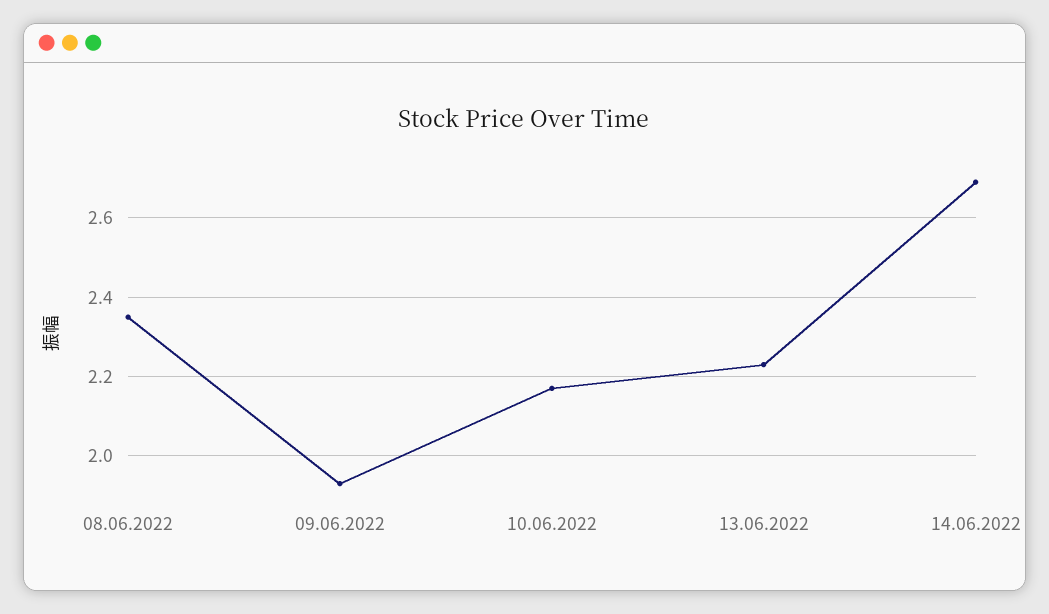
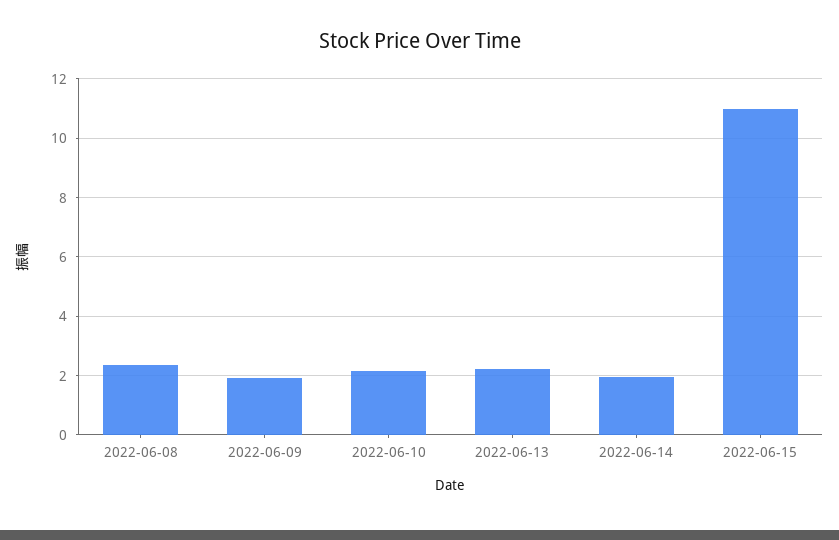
14.06.2022: 2.7 -> 2
2022-06-15: none -> 11

